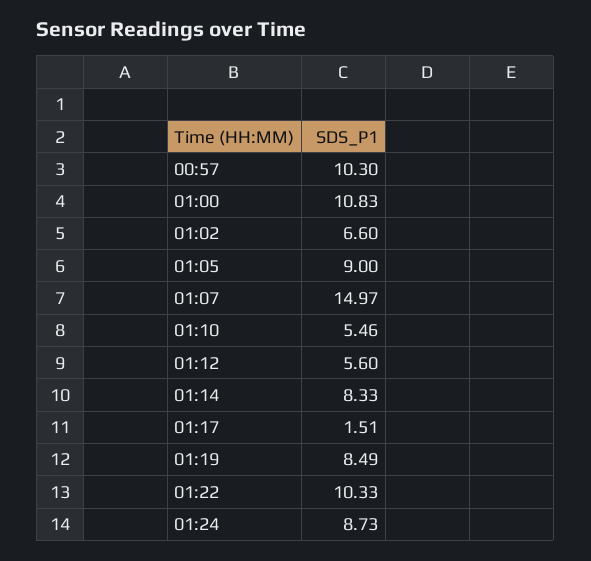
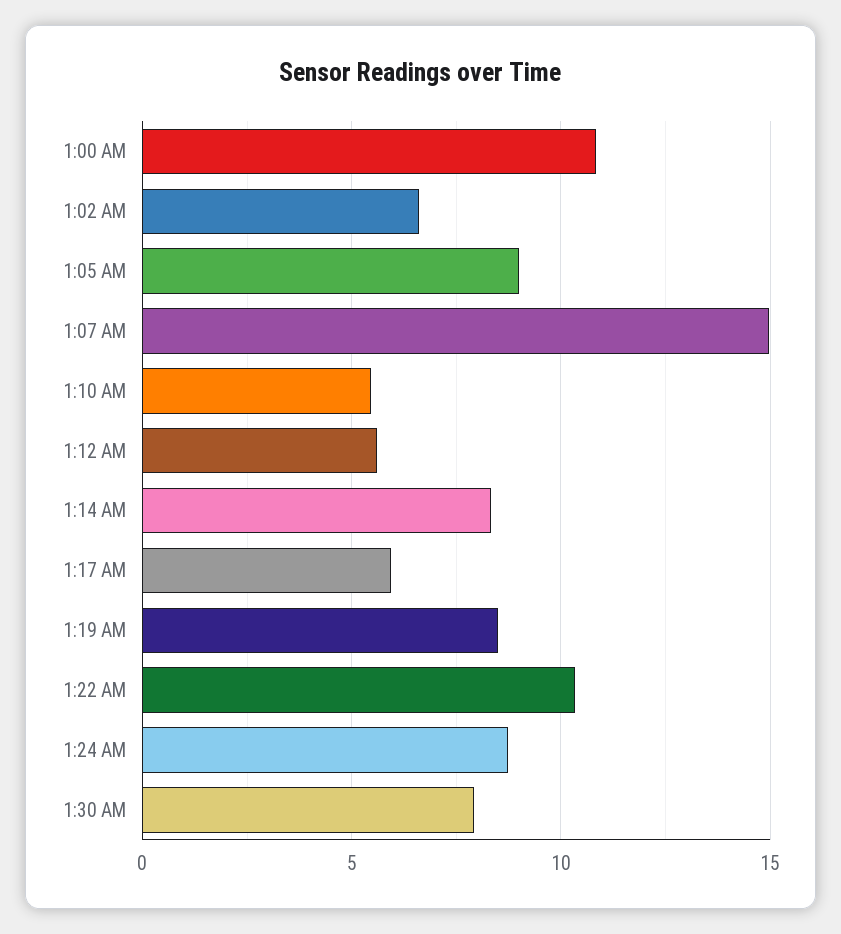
00:57: 10.3 -> none
01:17: 1.51 -> 6
1:30 AM: none -> 8

